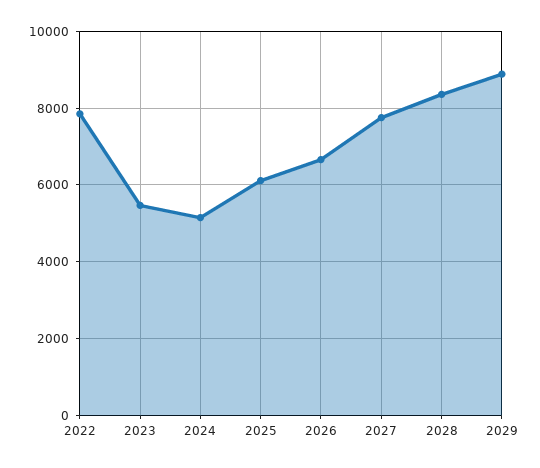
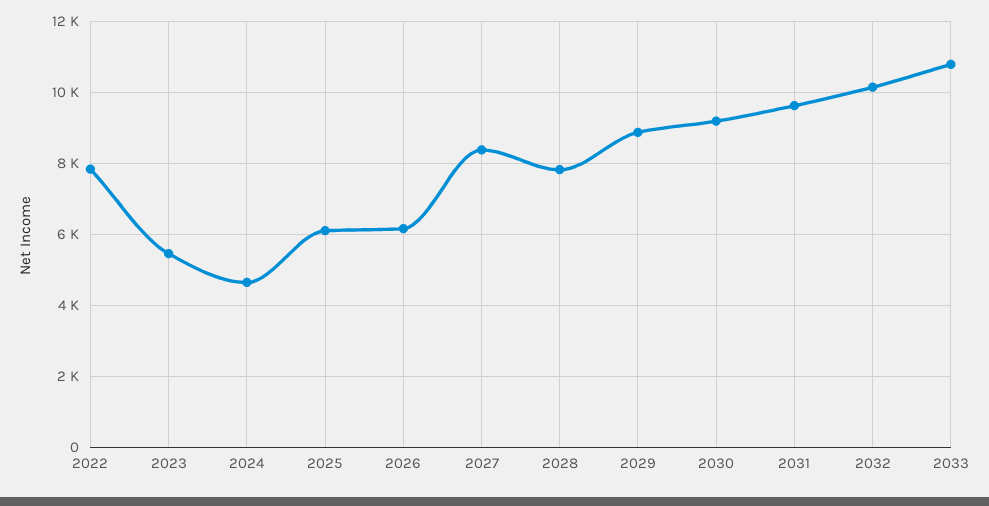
2024: 5200 -> 4600
2026: 6600 -> 6200
2027: 7800 -> 8400
2028: 8400 -> 7800
2030: none -> 9200
2031: none -> 9600
2032: none -> 10200
2033: none -> 10800

